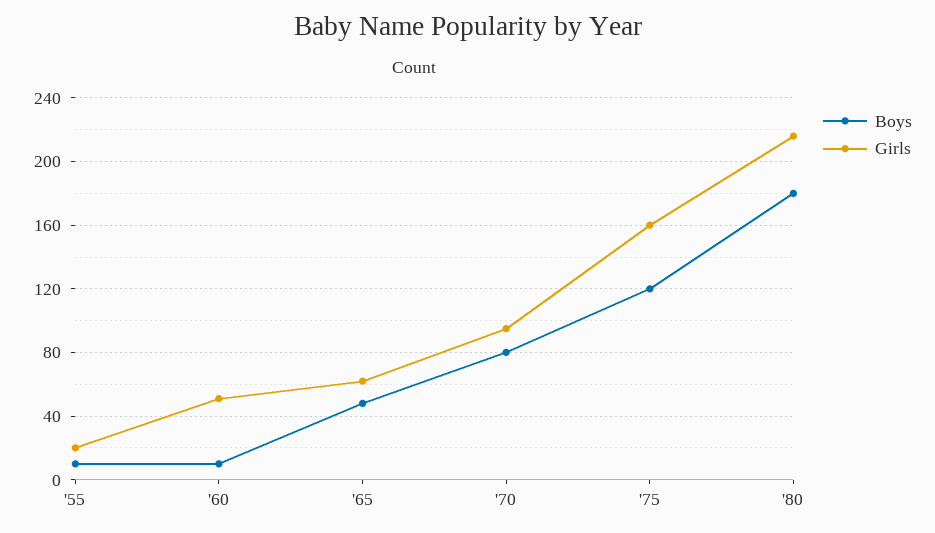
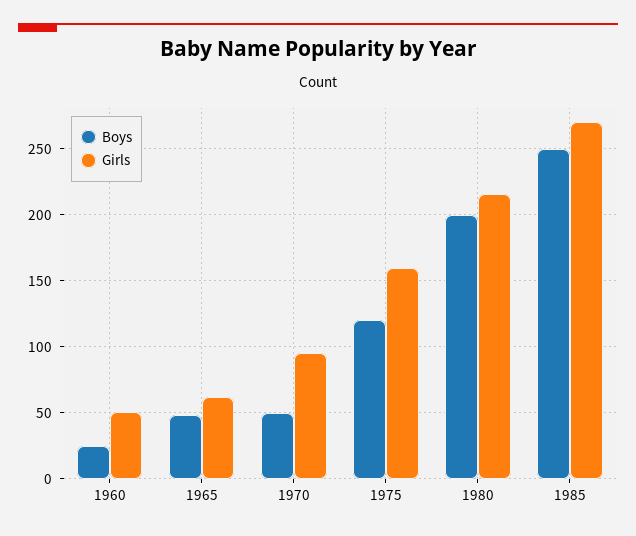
Boys, '55: 10 -> none
Girls, '55: 20 -> none
Boys, '60: 10 -> 25
Boys, '70: 80 -> 50
Boys, '80: 180 -> 200
Boys, 1985: none -> 250
Girls, 1985: none -> 270

